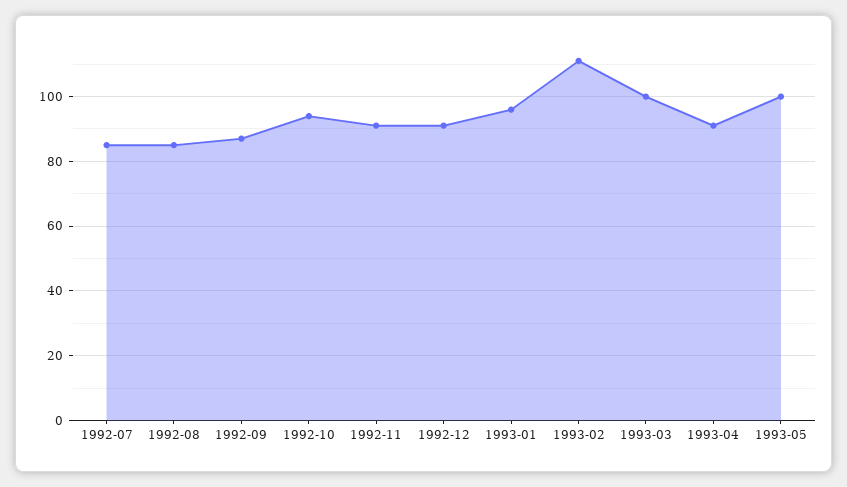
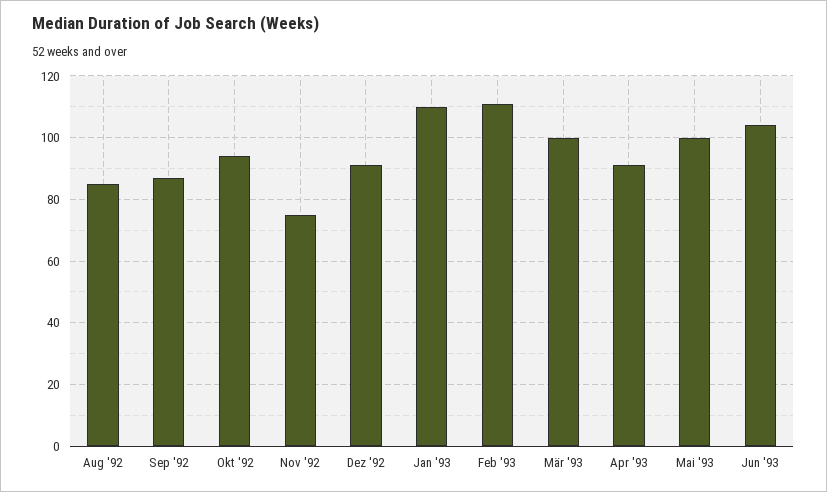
1992-07: 85 -> none
1992-11: 90 -> 75
1993-01: 95 -> 110
Jun '93: none -> 105

